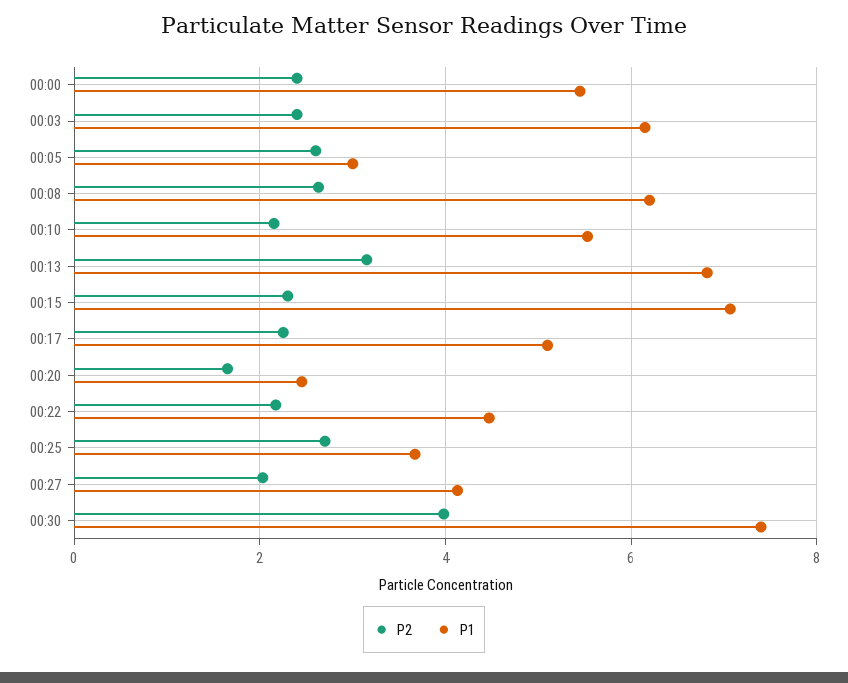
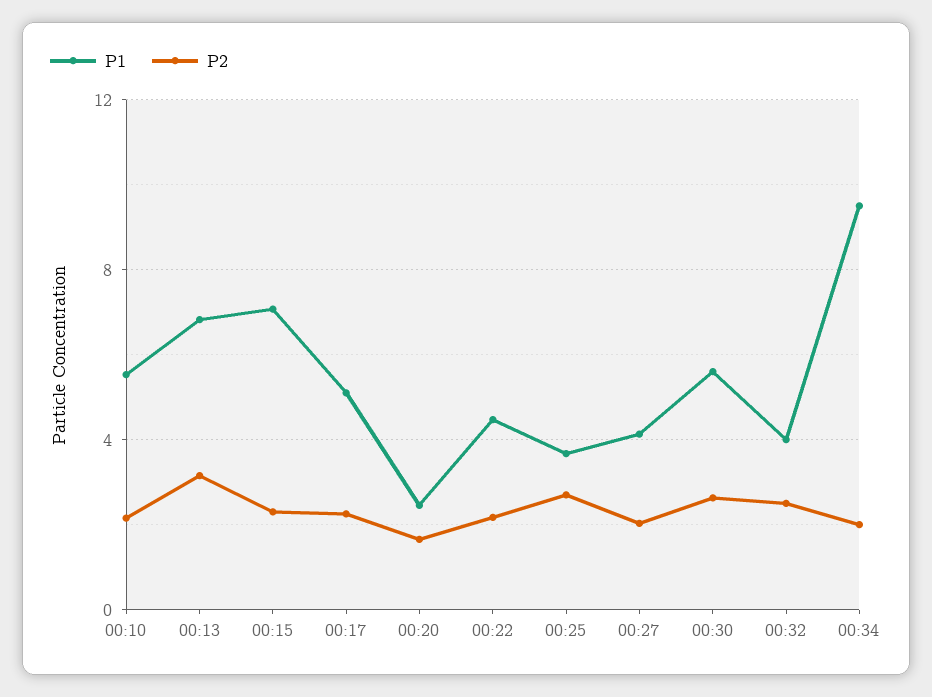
P2, 00:00: 2.4 -> none
P1, 00:00: 5.4 -> none
P2, 00:03: 2.4 -> none
P1, 00:03: 6.2 -> none
P2, 00:05: 2.6 -> none
P1, 00:05: 3 -> none
P2, 00:08: 2.6 -> none
P1, 00:08: 6.2 -> none
P2, 00:30: 4 -> 2.5
P1, 00:30: 7.4 -> 5.5
P1, 00:32: none -> 4
P2, 00:32: none -> 2.5
P1, 00:34: none -> 9.5
P2, 00:34: none -> 2

